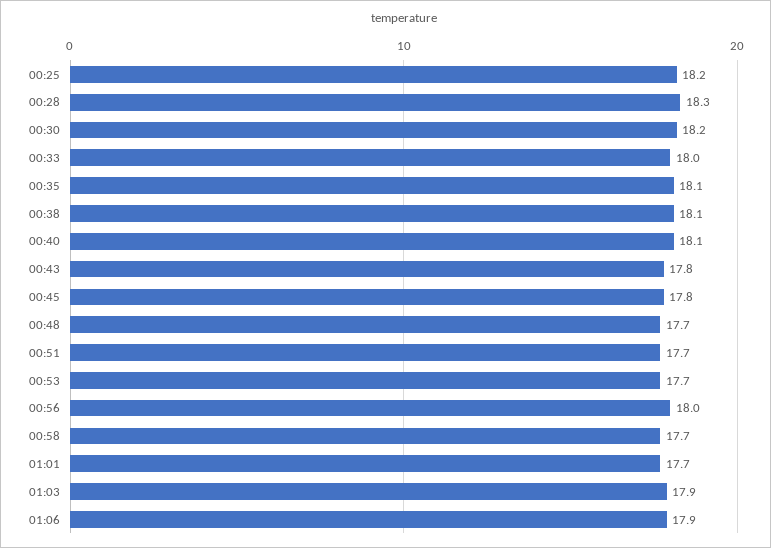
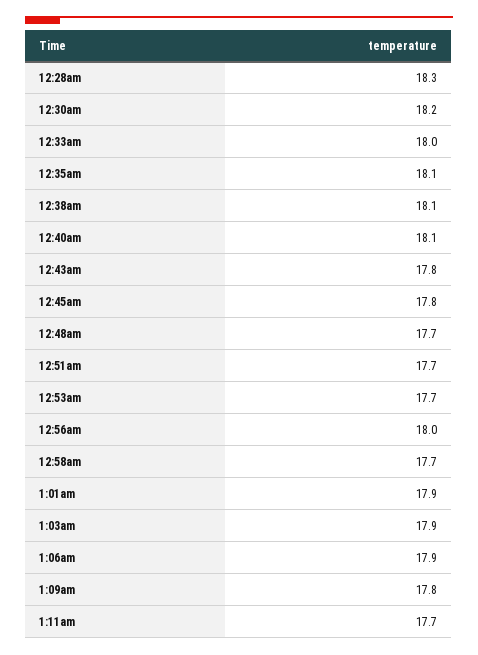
00:25: 18.2 -> none
01:01: 17.7 -> 17.9
1:09am: none -> 17.8
1:11am: none -> 17.7

